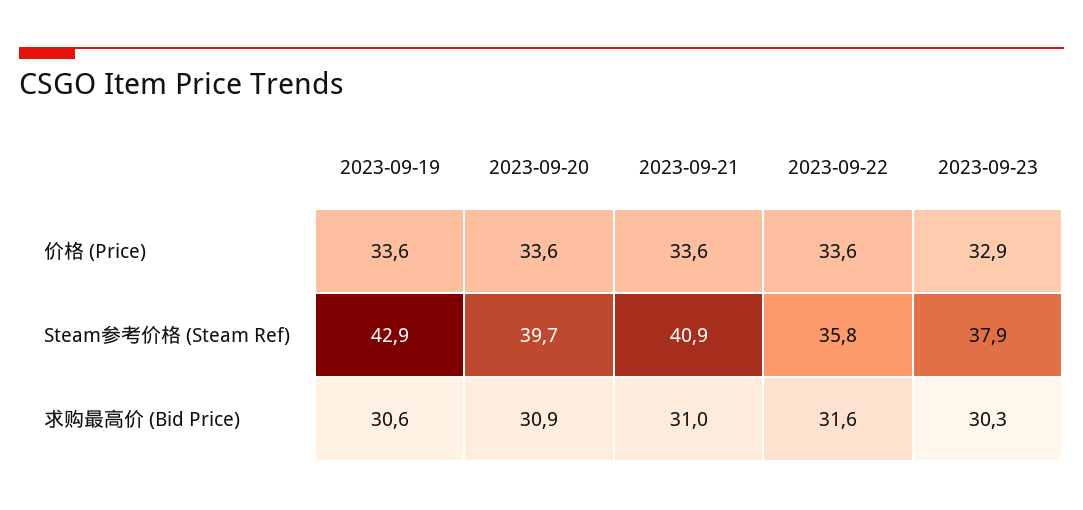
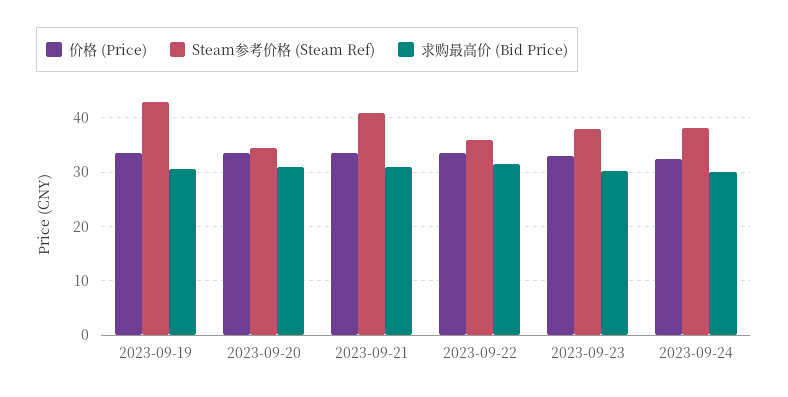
Steam参考价格 (Steam Ref), 2023-09-20: 39.7 -> 34
价格 (Price), 2023-09-24: none -> 32
Steam参考价格 (Steam Ref), 2023-09-24: none -> 38
求购最高价 (Bid Price), 2023-09-24: none -> 30

